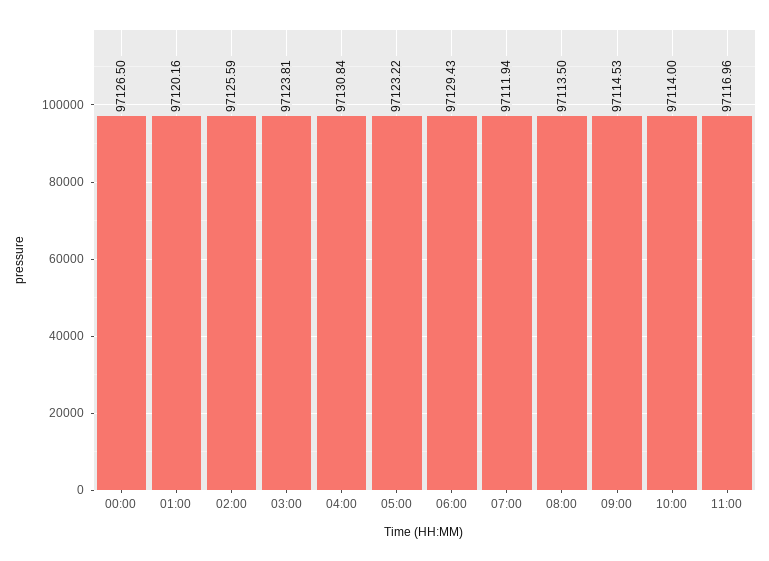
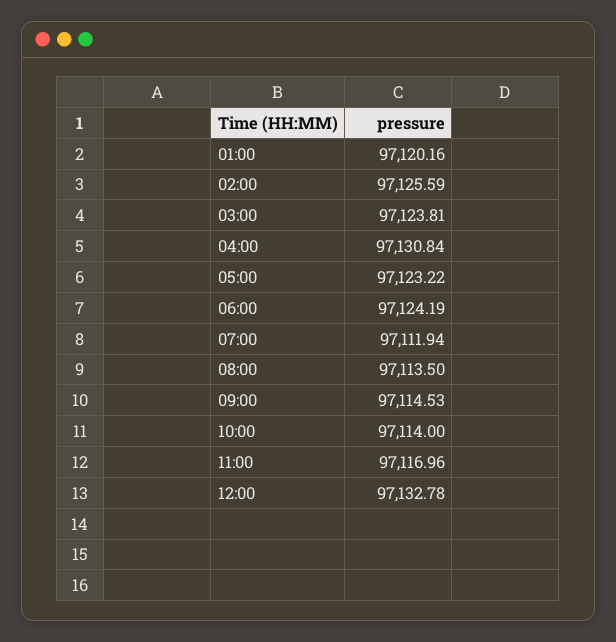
00:00: 97126.5 -> none
06:00: 97129.43 -> 97124.19
12:00: none -> 97132.78

